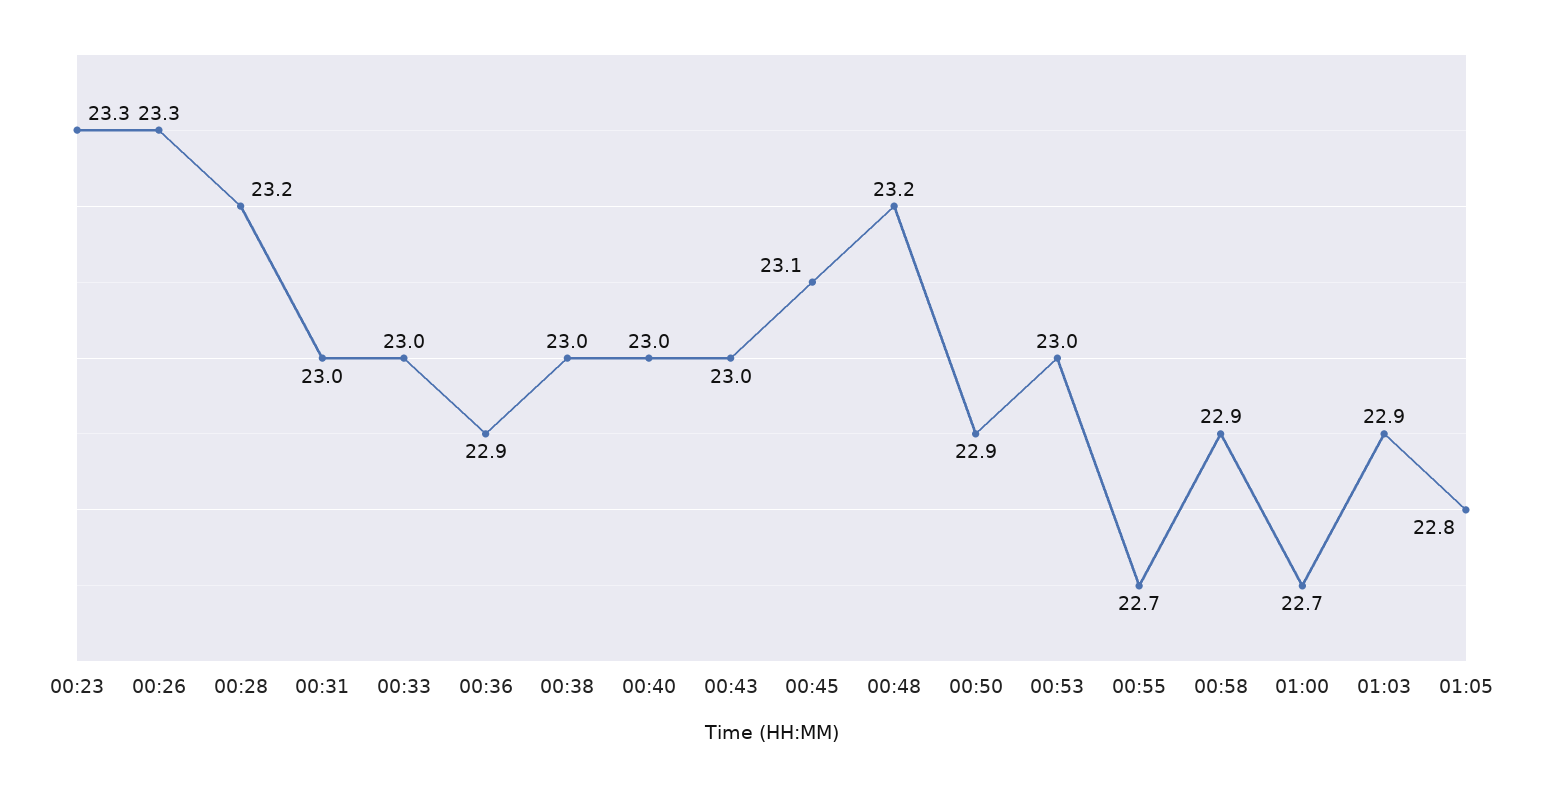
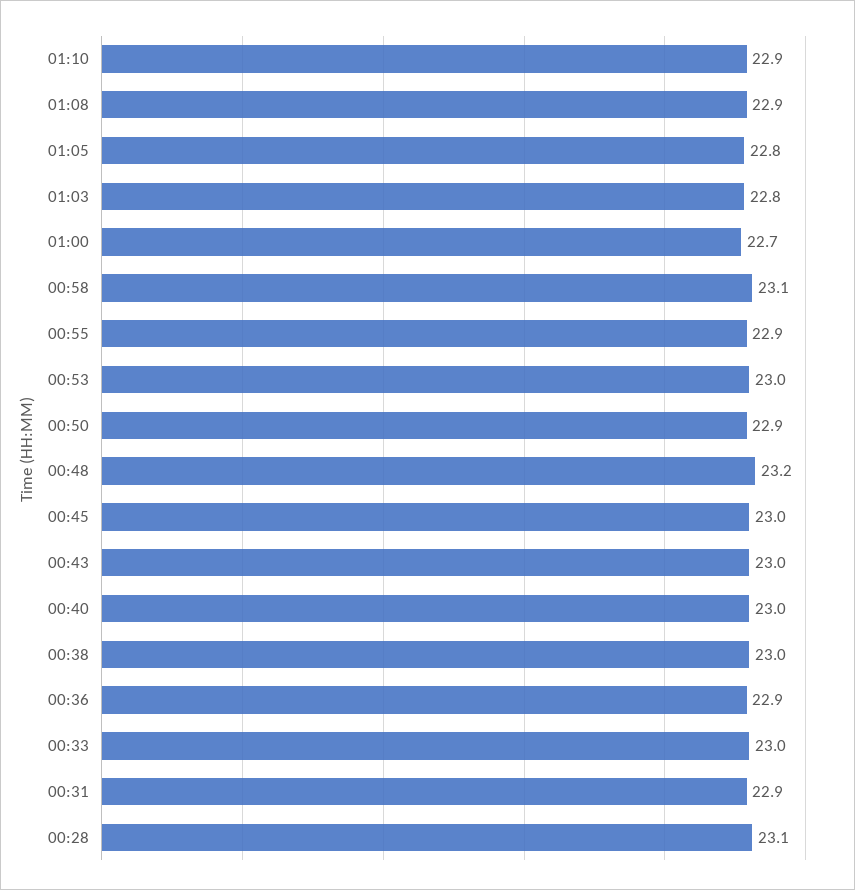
00:23: 23.3 -> none
00:26: 23.3 -> none
00:28: 23.2 -> 23.1
00:31: 23 -> 22.9
00:45: 23.1 -> 23
00:55: 22.7 -> 22.9
00:58: 22.9 -> 23.1
01:03: 22.9 -> 22.8
01:10: none -> 22.9
01:08: none -> 22.9

